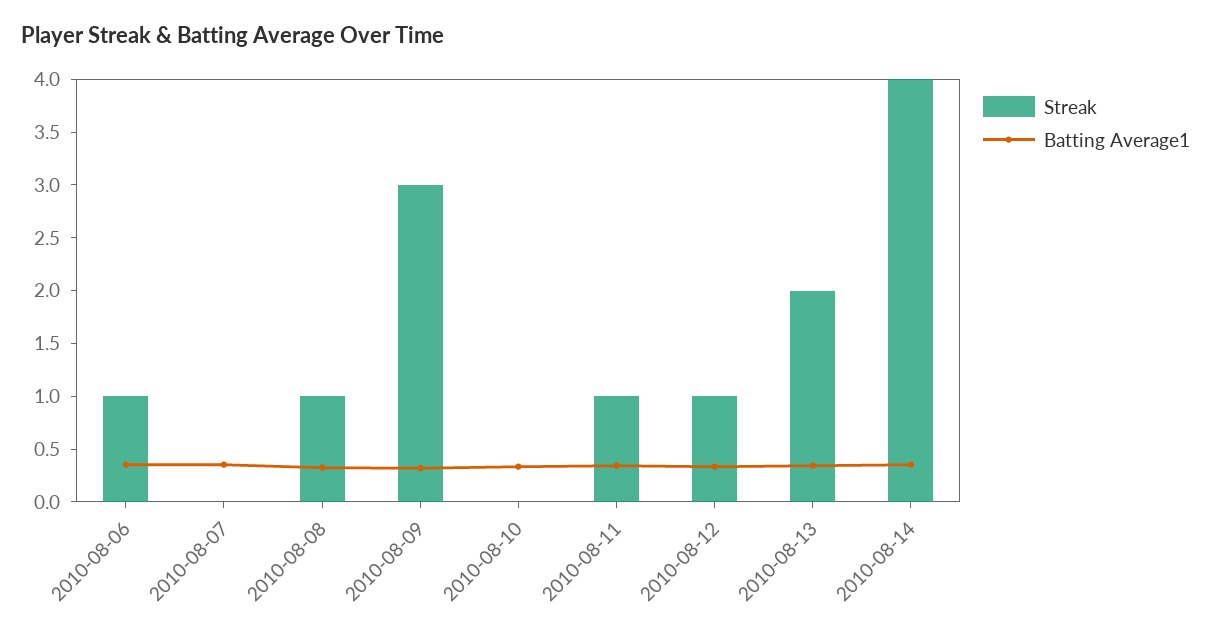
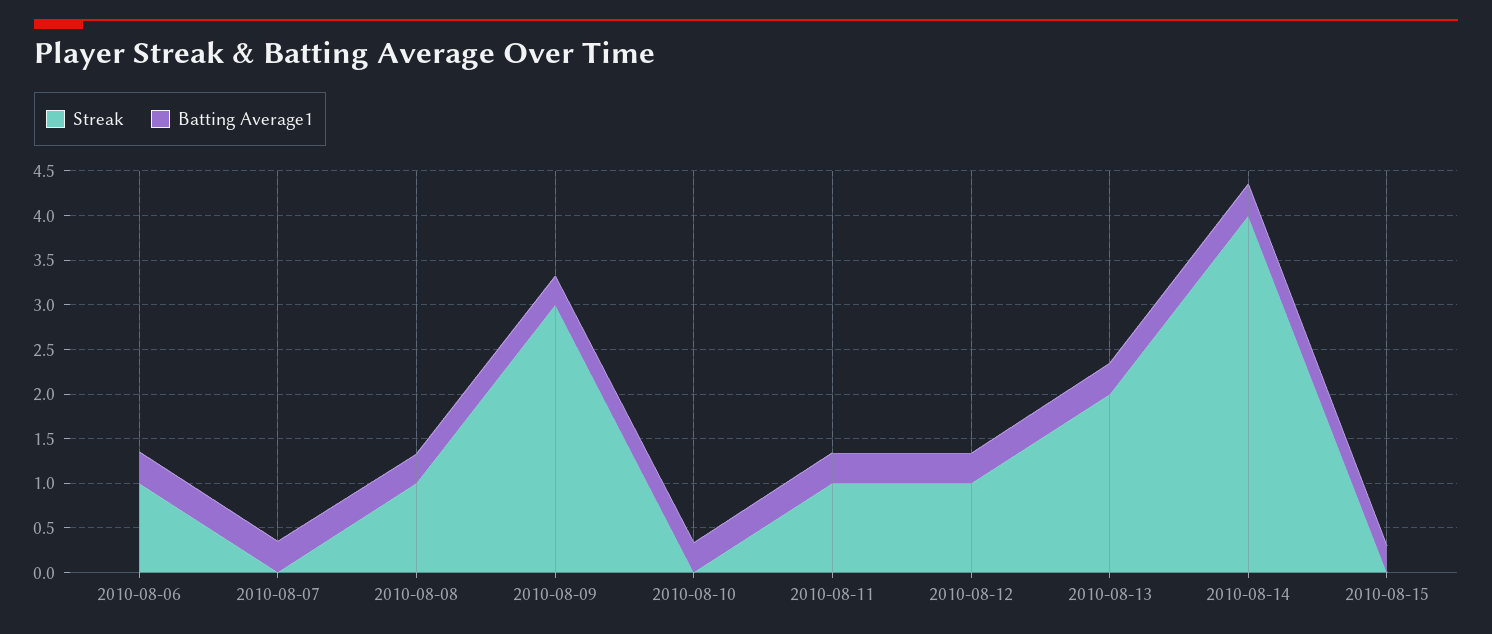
Streak, 2010-08-15: none -> 0
Batting Average1, 2010-08-15: none -> 0.3

